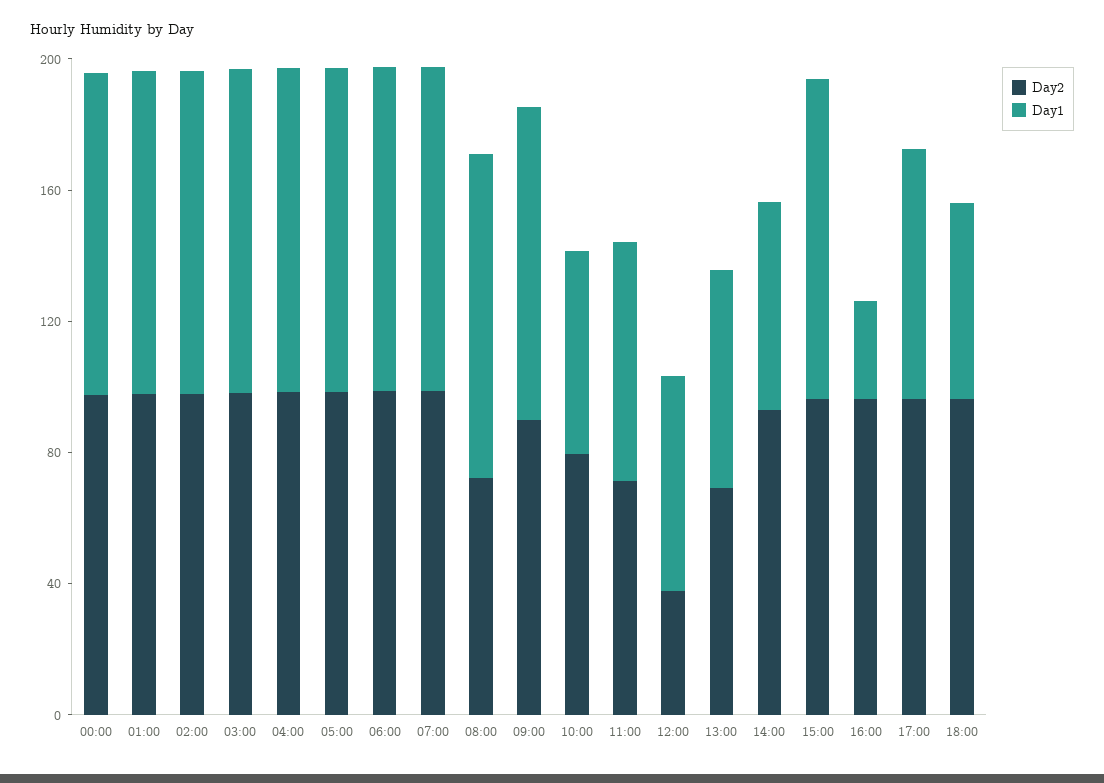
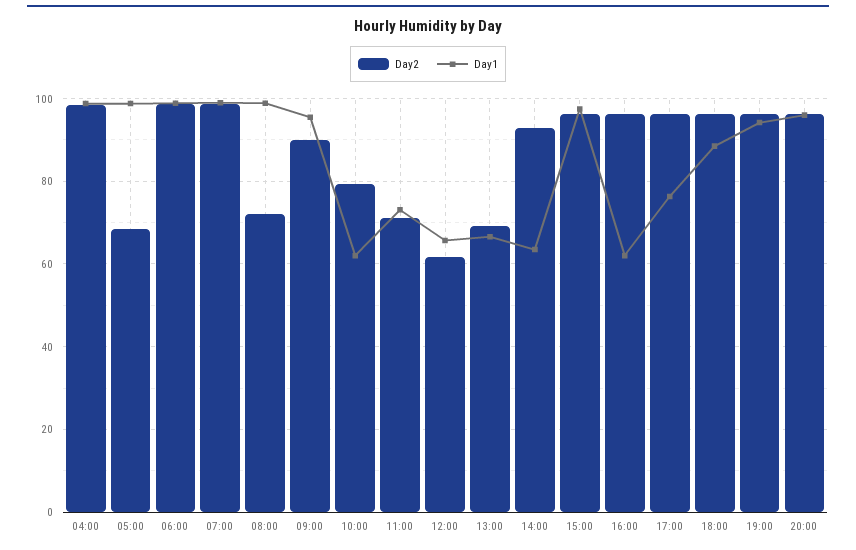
Day2, 00:00: 100 -> none
Day1, 00:00: 100 -> none
Day2, 01:00: 100 -> none
Day1, 01:00: 100 -> none
Day2, 02:00: 100 -> none
Day1, 02:00: 100 -> none
Day2, 03:00: 100 -> none
Day1, 03:00: 100 -> none
Day2, 05:00: 100 -> 68
Day2, 12:00: 40 -> 62
Day1, 16:00: 30 -> 62
Day1, 18:00: 60 -> 88
Day2, 19:00: none -> 96
Day1, 19:00: none -> 94
Day2, 20:00: none -> 96
Day1, 20:00: none -> 96

